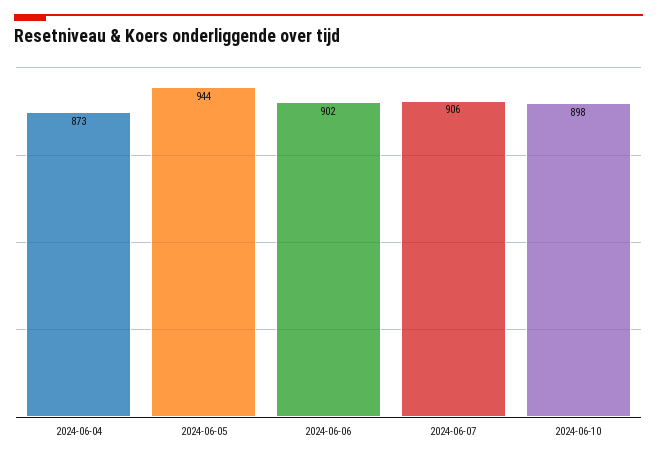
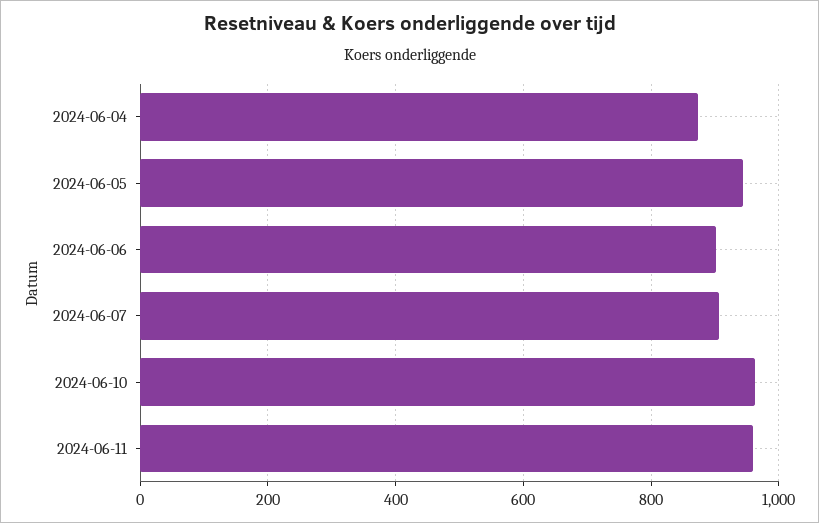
2024-06-10: 898 -> 960
2024-06-11: none -> 960

